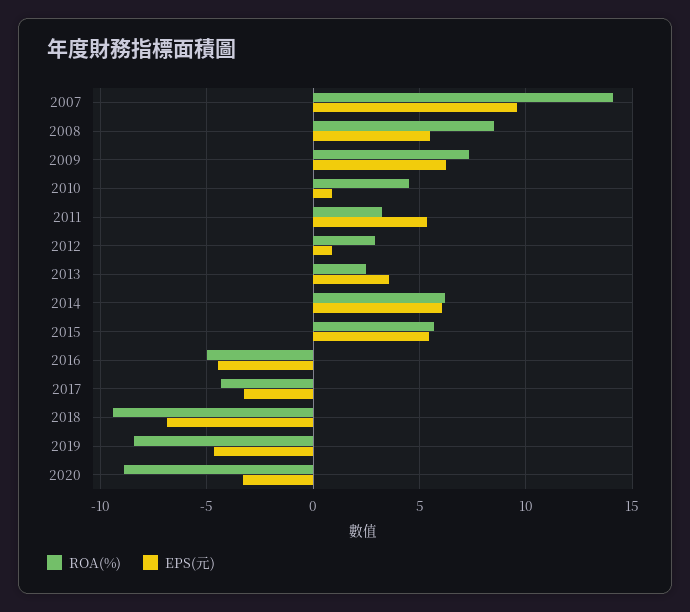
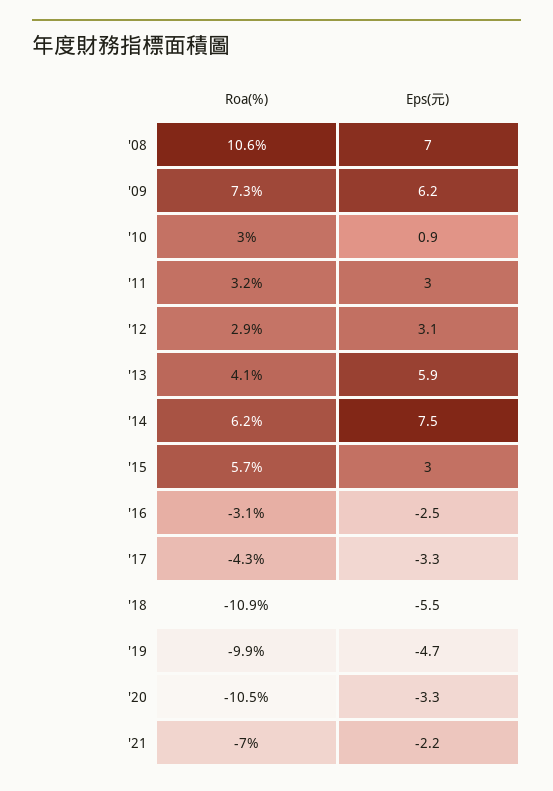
ROA(%), 2007: 14 -> none
EPS(元), 2007: 9.5 -> none
ROA(%), 2008: 8.5 -> 10.6
EPS(元), 2008: 5.5 -> 7
ROA(%), 2010: 4.5 -> 3
EPS(元), 2011: 5.5 -> 3
EPS(元), 2012: 1 -> 3.1
ROA(%), 2013: 2.5 -> 4.1
EPS(元), 2013: 3.5 -> 5.9
EPS(元), 2014: 6 -> 7.5
EPS(元), 2015: 5.5 -> 3
ROA(%), 2016: -5 -> -3.1
EPS(元), 2016: -4.5 -> -2.5
ROA(%), 2018: -9.5 -> -10.9
EPS(元), 2018: -7 -> -5.5
ROA(%), 2019: -8.5 -> -9.9
ROA(%), 2020: -9 -> -10.5
ROA(%), '21: none -> -7
EPS(元), '21: none -> -2.2

